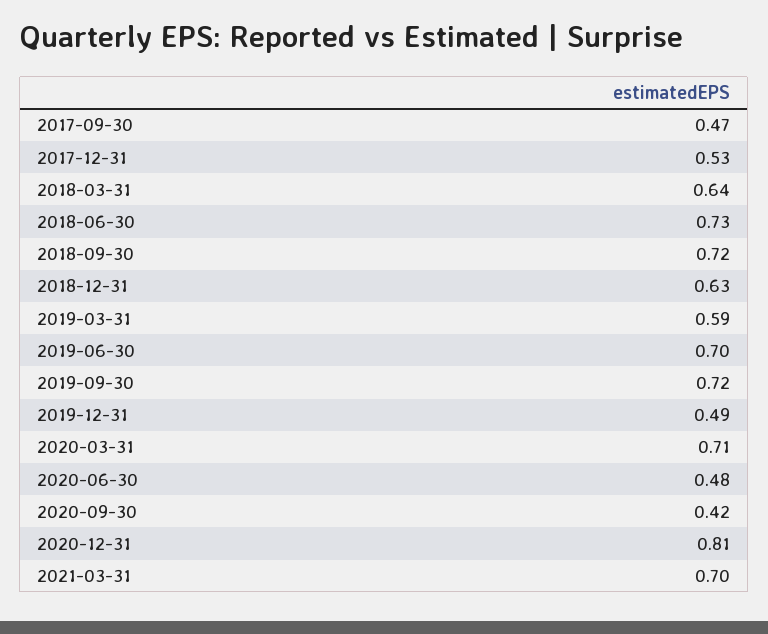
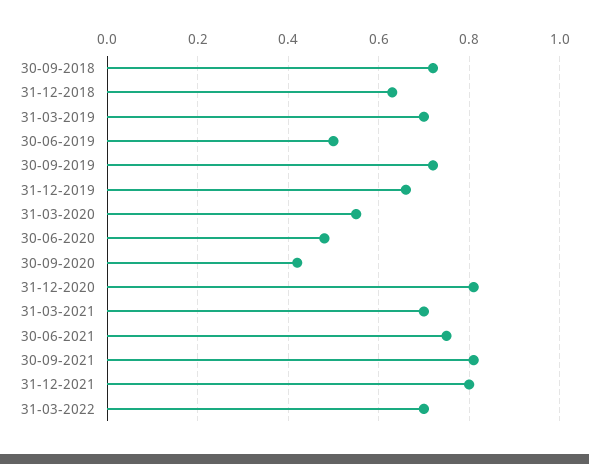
2017-09-30: 0.47 -> none
2017-12-31: 0.53 -> none
2018-03-31: 0.64 -> none
2018-06-30: 0.73 -> none
2019-03-31: 0.59 -> 0.7
2019-06-30: 0.7 -> 0.5
2019-12-31: 0.49 -> 0.65
2020-03-31: 0.71 -> 0.55
30-06-2021: none -> 0.75
30-09-2021: none -> 0.8
31-12-2021: none -> 0.8
31-03-2022: none -> 0.7

